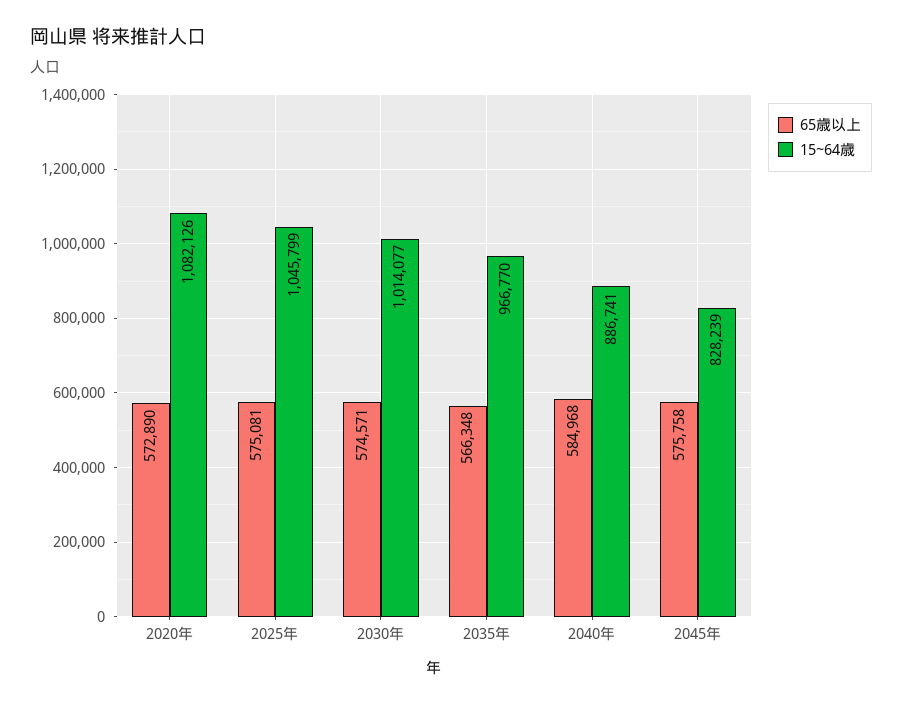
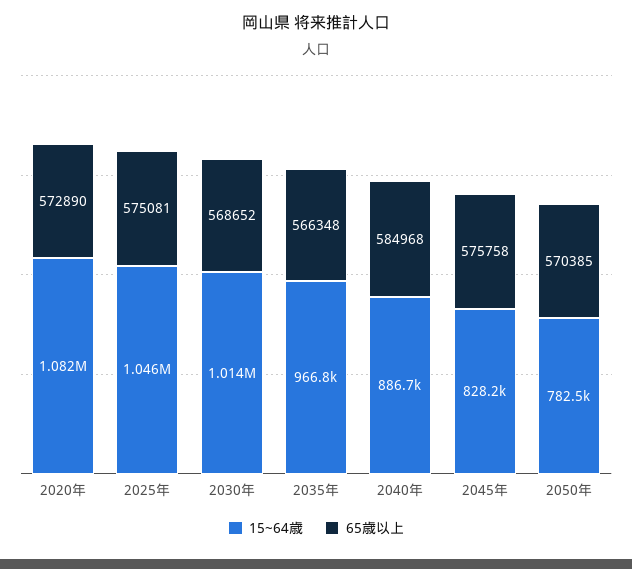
65歳以上, 2030年: 574571 -> 568652
15~64歳, 2050年: none -> 782500
65歳以上, 2050年: none -> 570385

